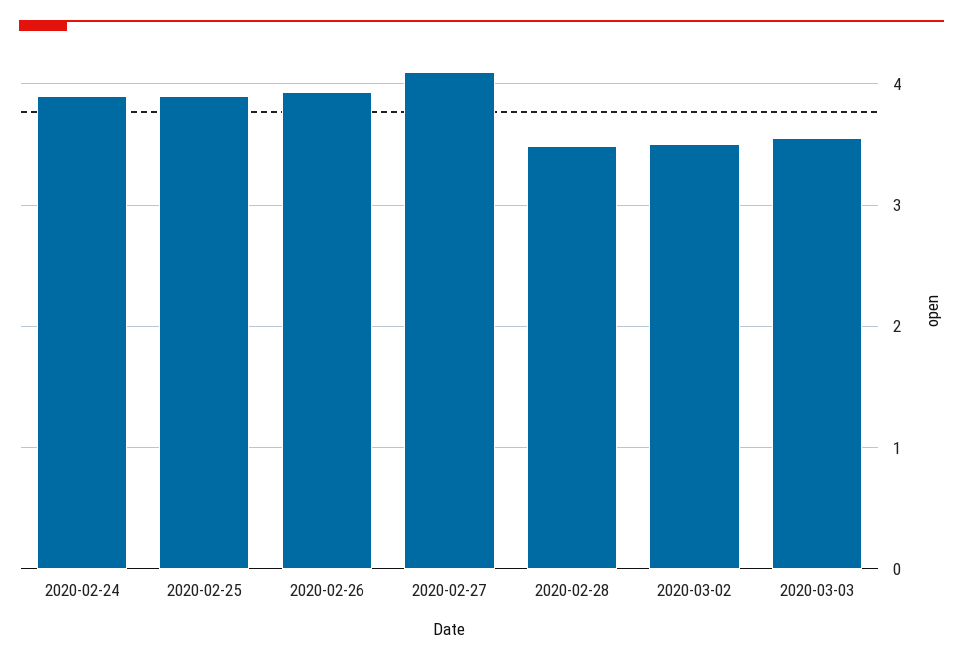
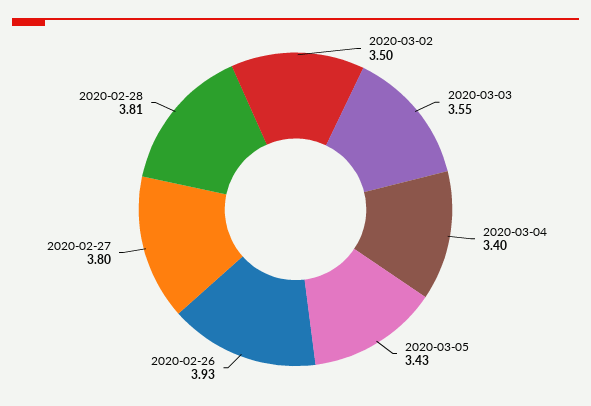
2020-02-24: 3.9 -> none
2020-02-25: 3.9 -> none
2020-02-27: 4.1 -> 3.8
2020-02-28: 3.5 -> 3.81
2020-03-04: none -> 3.4
2020-03-05: none -> 3.43

